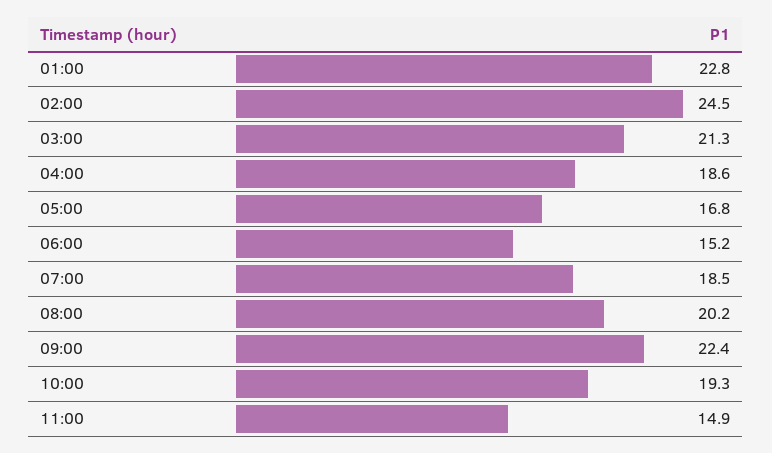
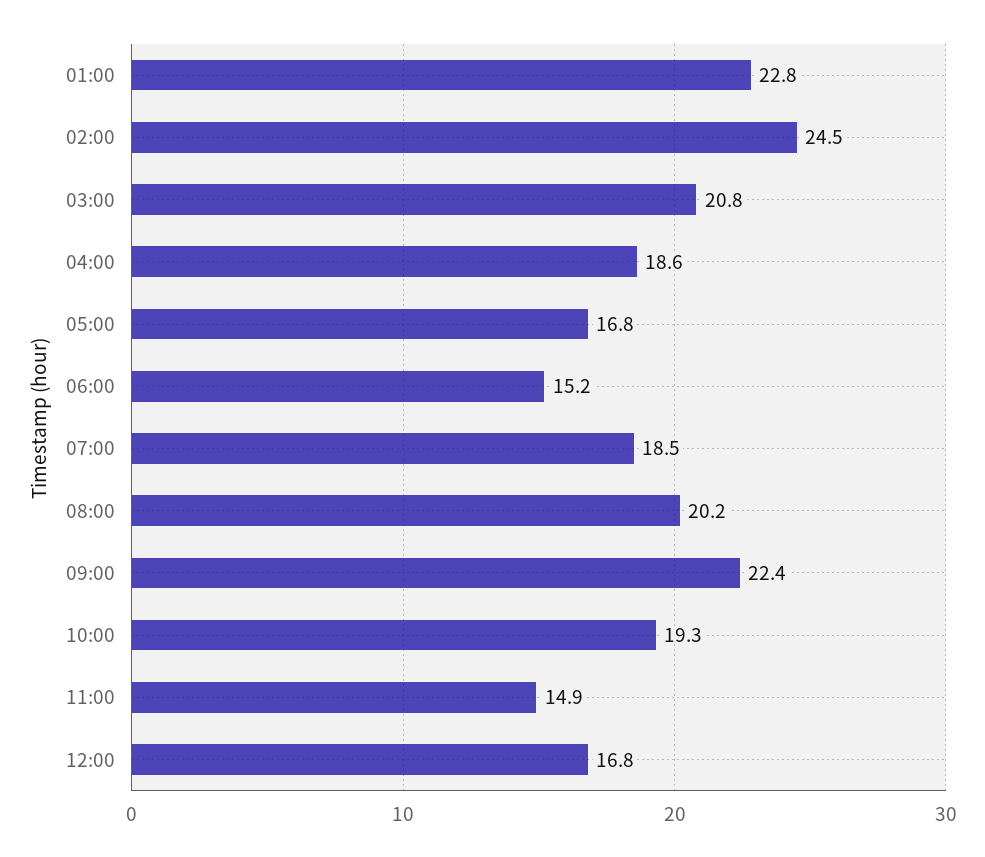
03:00: 21.3 -> 20.8
12:00: none -> 16.8

